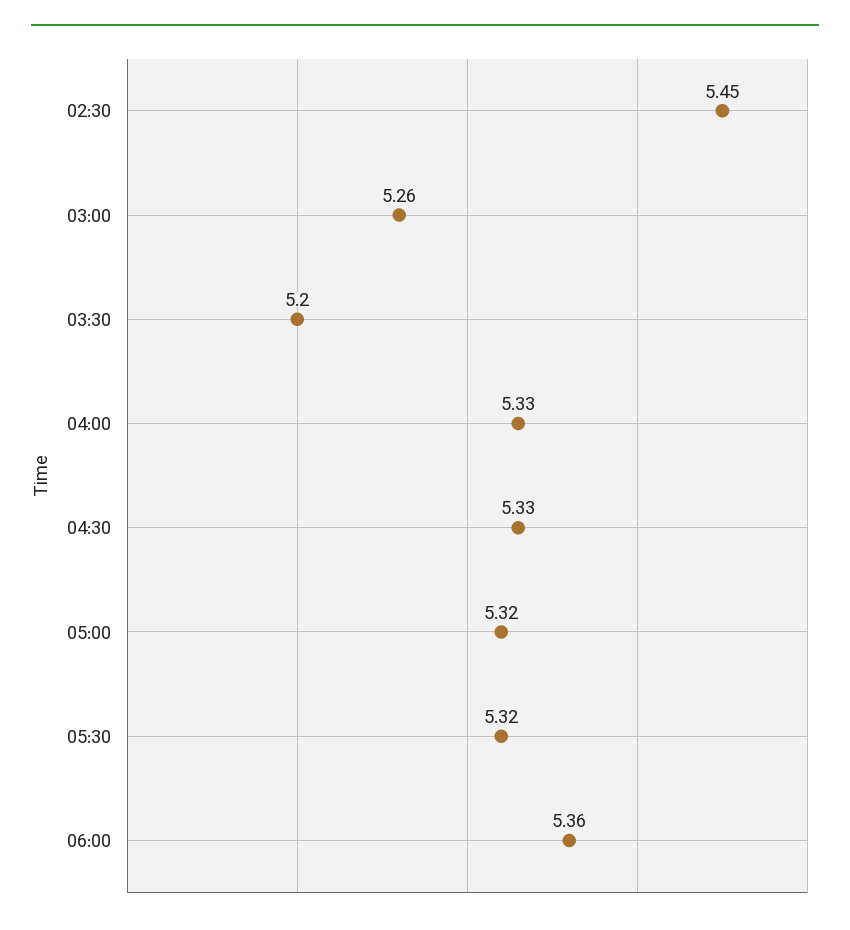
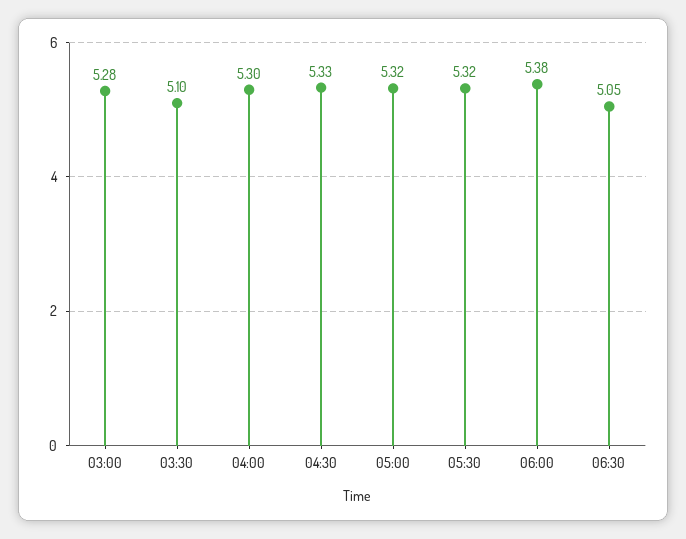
02:30: 5.45 -> none
03:00: 5.26 -> 5.28
03:30: 5.2 -> 5.1
04:00: 5.33 -> 5.3
06:00: 5.36 -> 5.38
06:30: none -> 5.05

